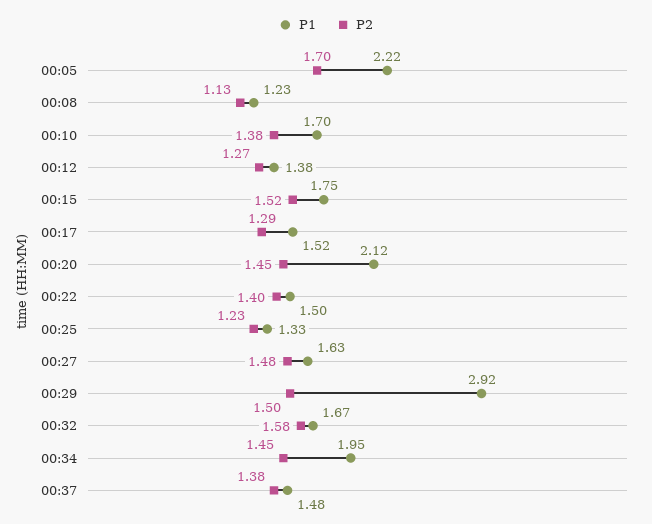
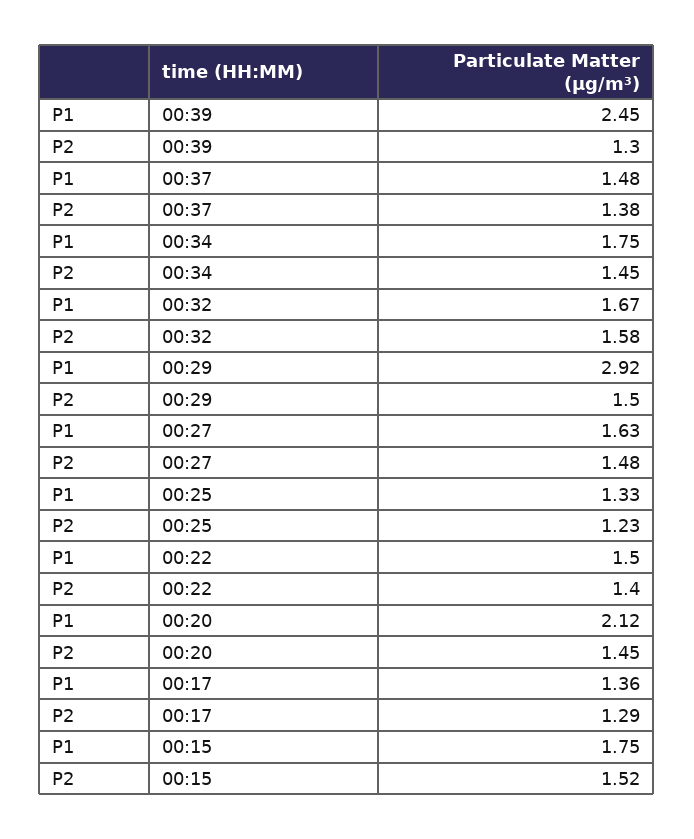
P1, 00:05: 2.22 -> none
P2, 00:05: 1.7 -> none
P1, 00:08: 1.23 -> none
P2, 00:08: 1.13 -> none
P1, 00:10: 1.7 -> none
P2, 00:10: 1.38 -> none
P1, 00:12: 1.38 -> none
P2, 00:12: 1.27 -> none
P1, 00:17: 1.52 -> 1.36
P1, 00:34: 1.95 -> 1.75
P1, 00:39: none -> 2.45
P2, 00:39: none -> 1.3

